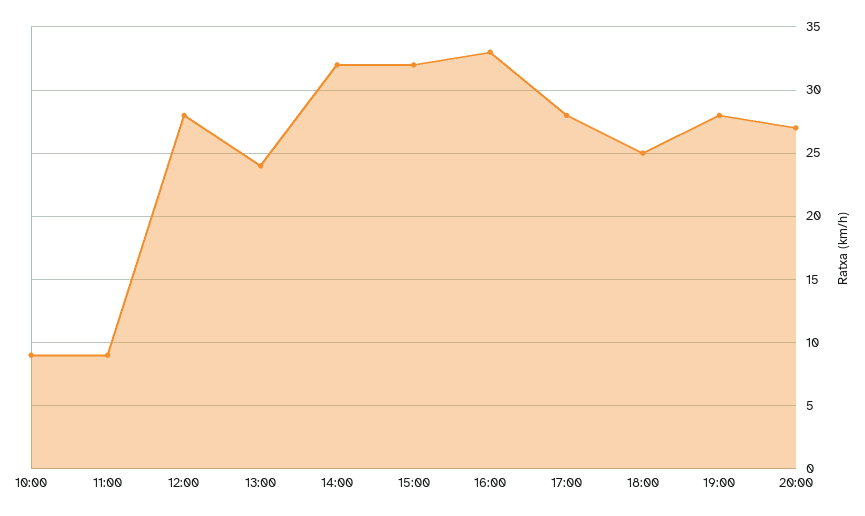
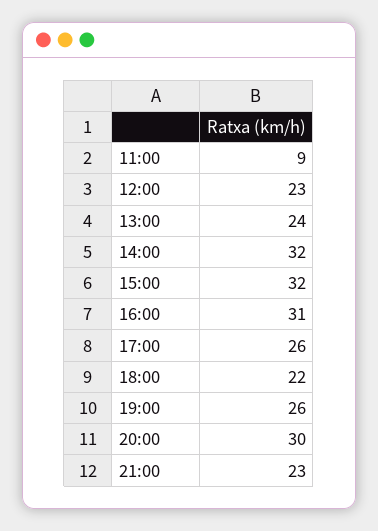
10:00: 9 -> none
12:00: 28 -> 23
16:00: 33 -> 31
17:00: 28 -> 26
18:00: 25 -> 22
19:00: 28 -> 26
20:00: 27 -> 30
21:00: none -> 23

